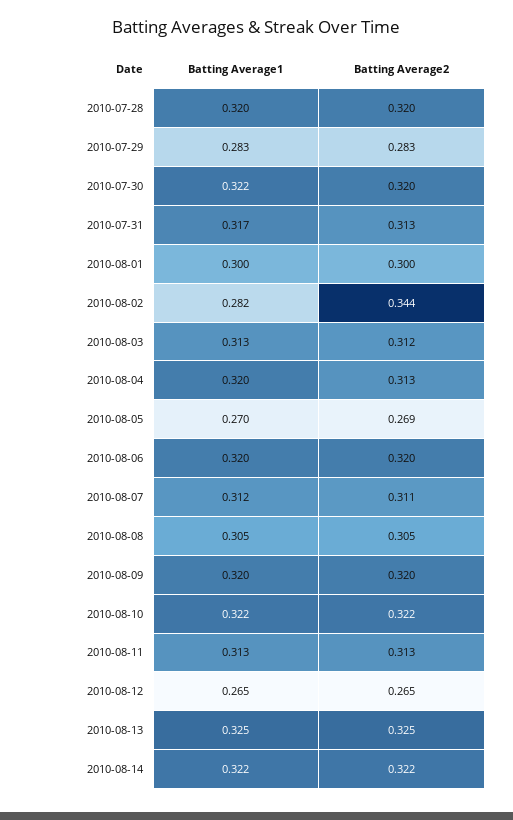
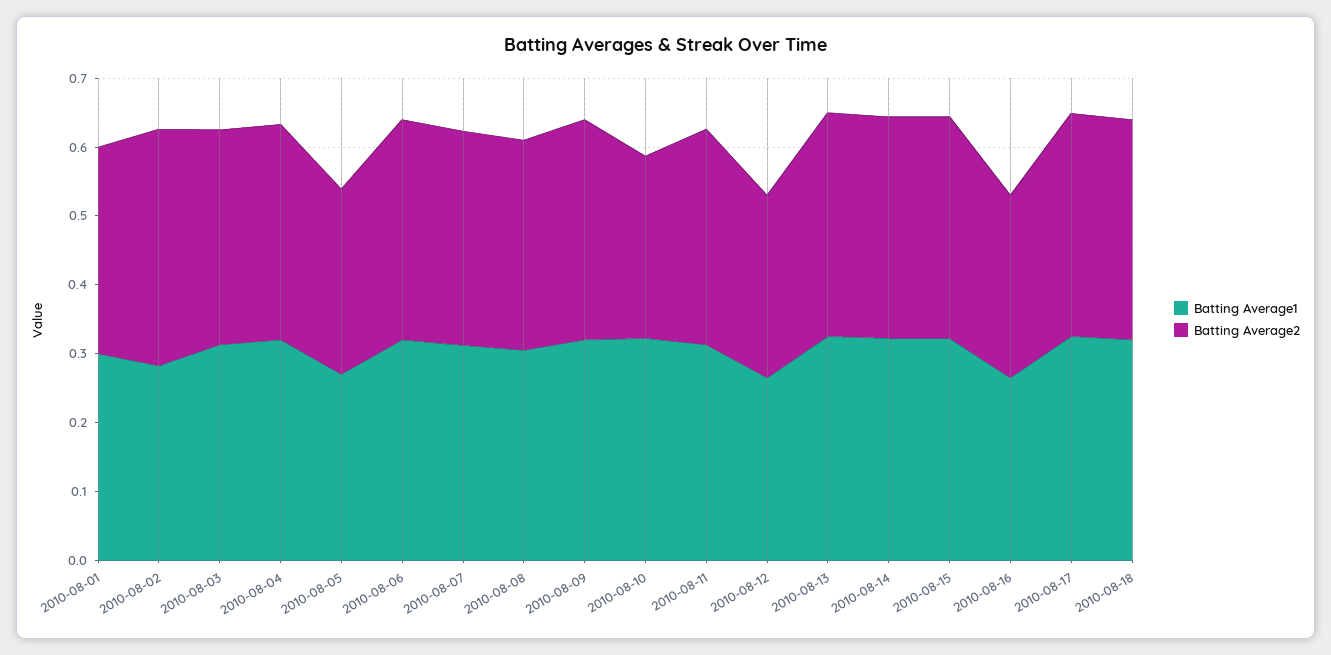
Batting Average1, 2010-07-28: 0.32 -> none
Batting Average2, 2010-07-28: 0.32 -> none
Batting Average1, 2010-07-29: 0.283 -> none
Batting Average2, 2010-07-29: 0.283 -> none
Batting Average1, 2010-07-30: 0.322 -> none
Batting Average2, 2010-07-30: 0.32 -> none
Batting Average1, 2010-07-31: 0.317 -> none
Batting Average2, 2010-07-31: 0.313 -> none
Batting Average2, 2010-08-10: 0.322 -> 0.26
Batting Average1, 2010-08-15: none -> 0.32
Batting Average2, 2010-08-15: none -> 0.32
Batting Average1, 2010-08-16: none -> 0.26
Batting Average2, 2010-08-16: none -> 0.26
Batting Average1, 2010-08-17: none -> 0.32
Batting Average2, 2010-08-17: none -> 0.32
Batting Average1, 2010-08-18: none -> 0.32
Batting Average2, 2010-08-18: none -> 0.32

